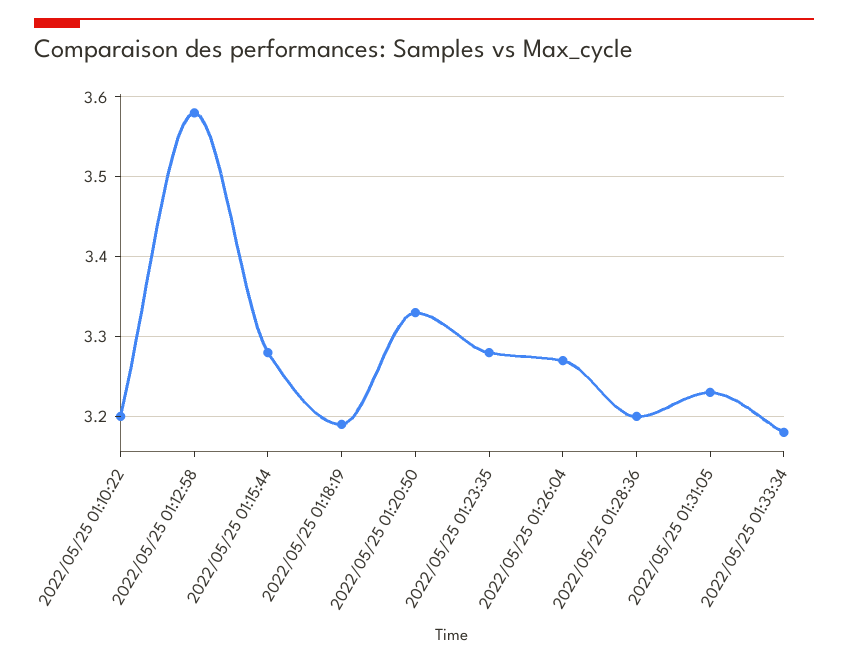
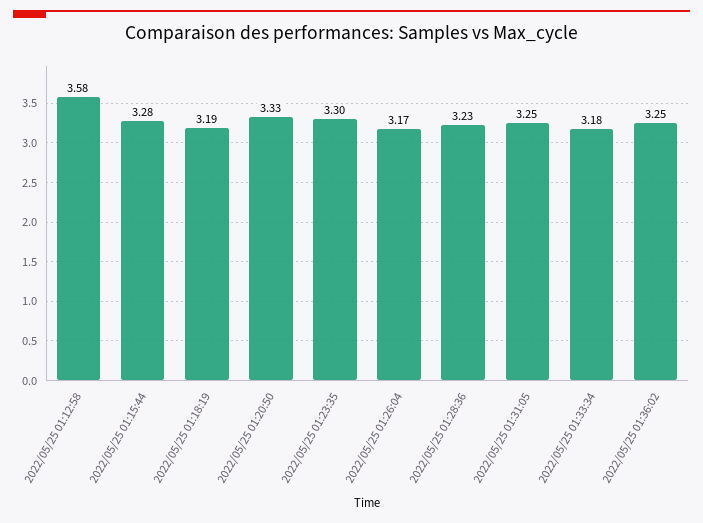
2022/05/25 01:10:22: 3.2 -> none
2022/05/25 01:23:35: 3.28 -> 3.3
2022/05/25 01:26:04: 3.27 -> 3.17
2022/05/25 01:28:36: 3.2 -> 3.23
2022/05/25 01:31:05: 3.23 -> 3.25
2022/05/25 01:36:02: none -> 3.25

